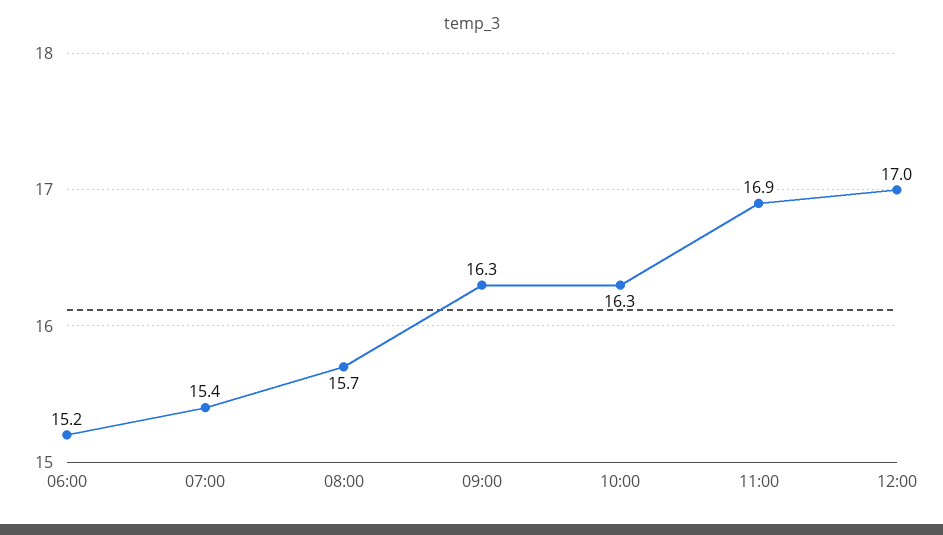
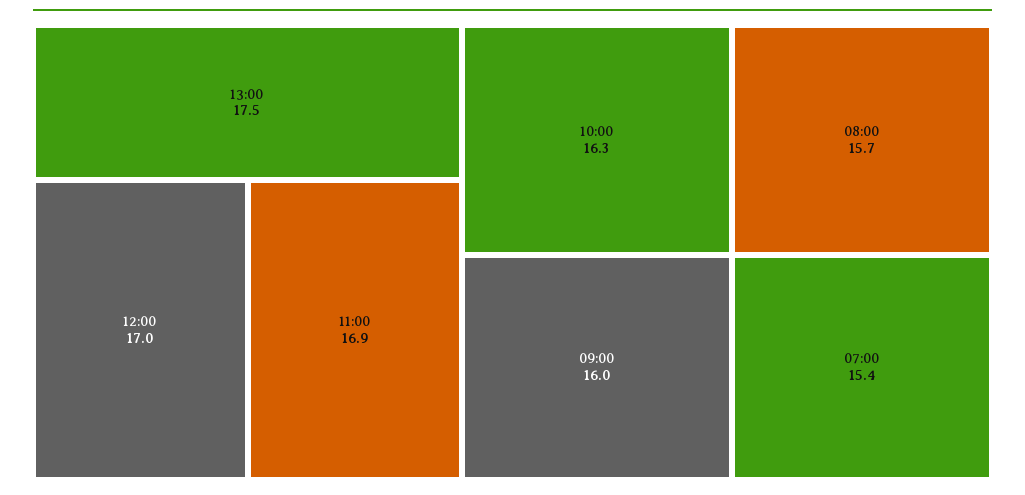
06:00: 15.2 -> none
09:00: 16.3 -> 16
13:00: none -> 17.5

